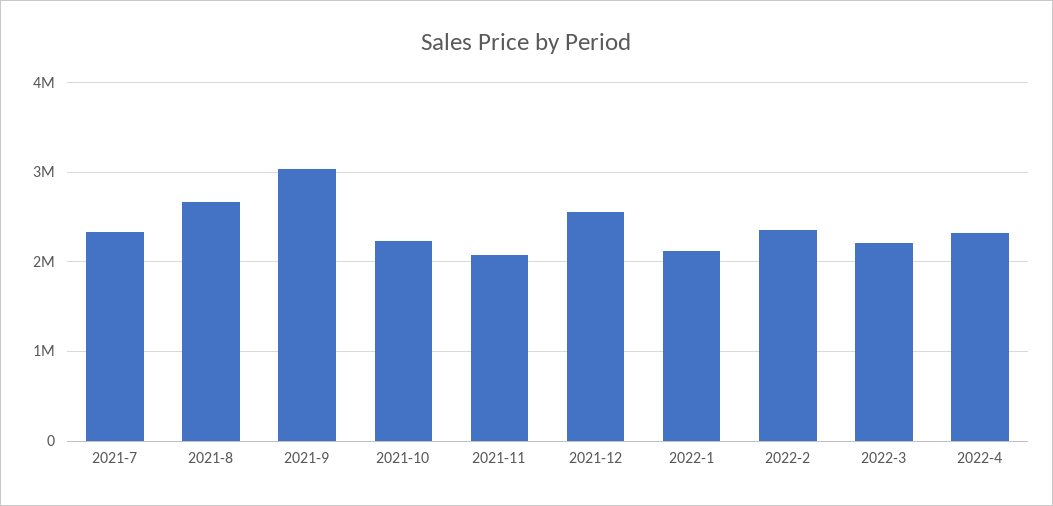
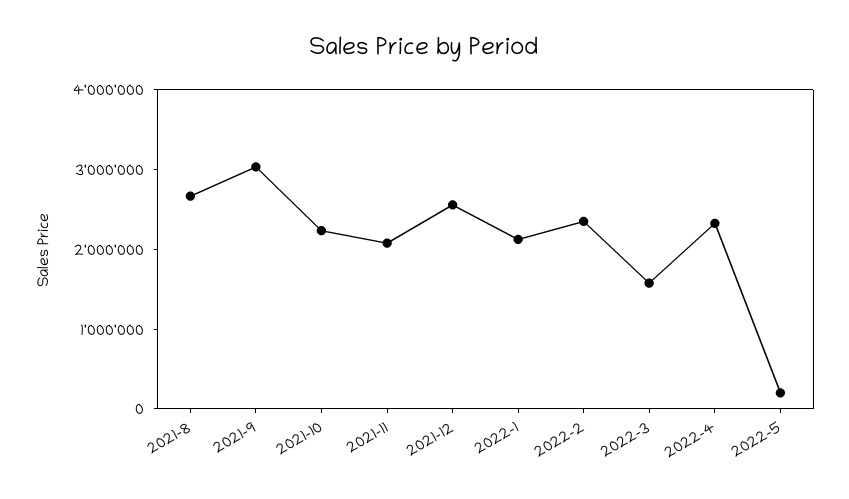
2021-7: 2300000 -> none
2022-3: 2200000 -> 1600000
2022-5: none -> 200000

